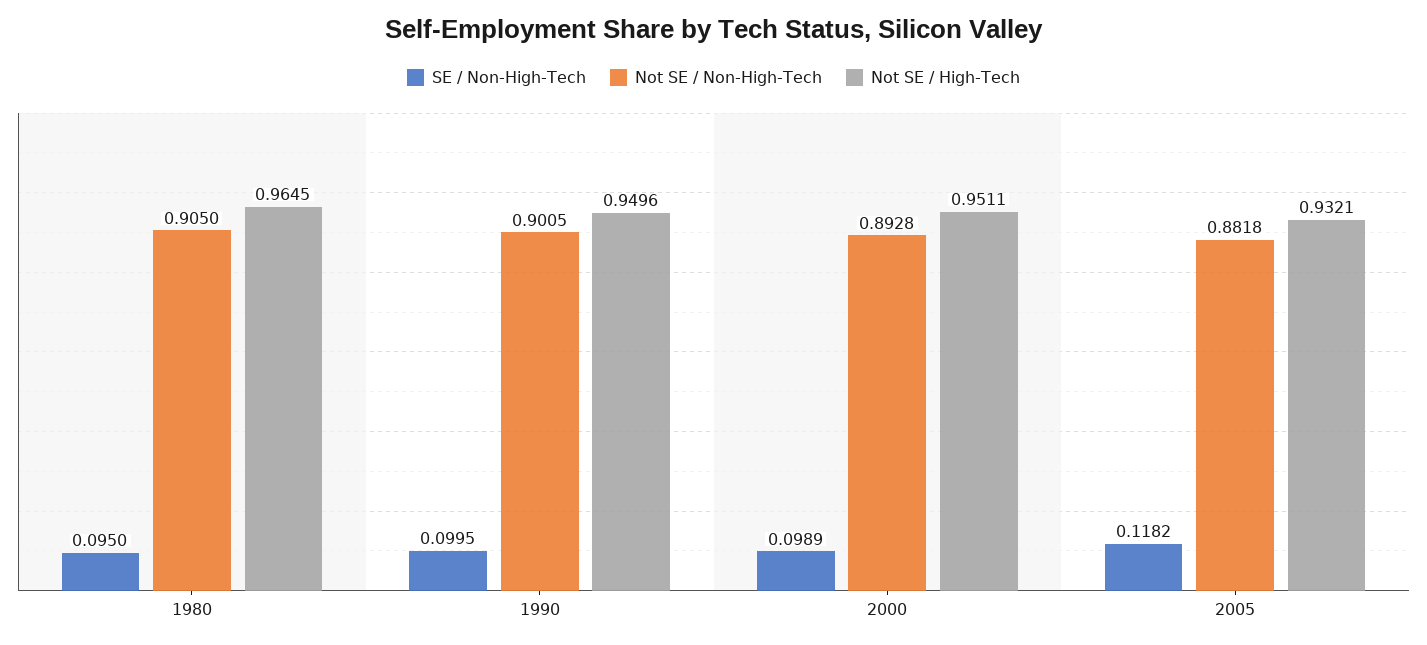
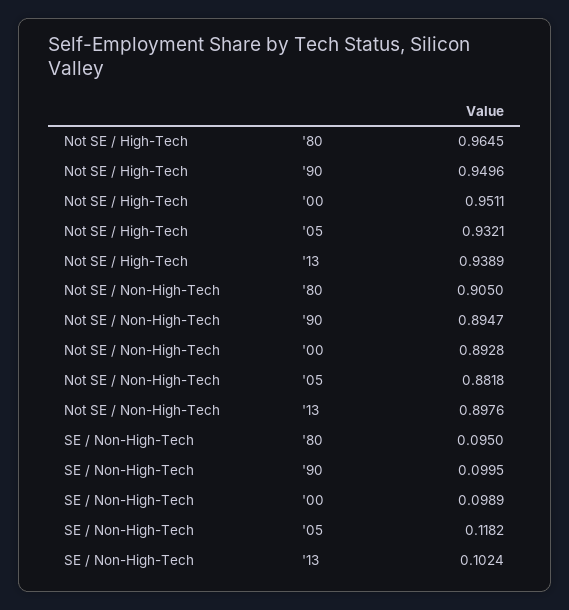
Not SE / Non-High-Tech, 1990: 0.9005 -> 0.8947
Not SE / High-Tech, '13: none -> 0.9389
Not SE / Non-High-Tech, '13: none -> 0.8976
SE / Non-High-Tech, '13: none -> 0.1024

